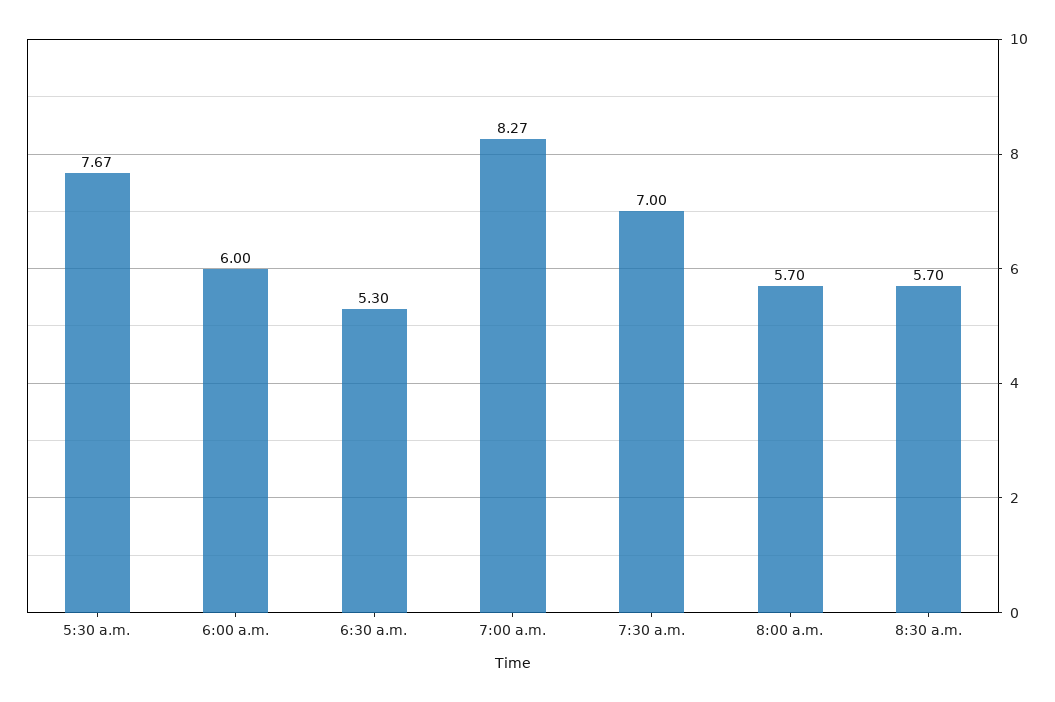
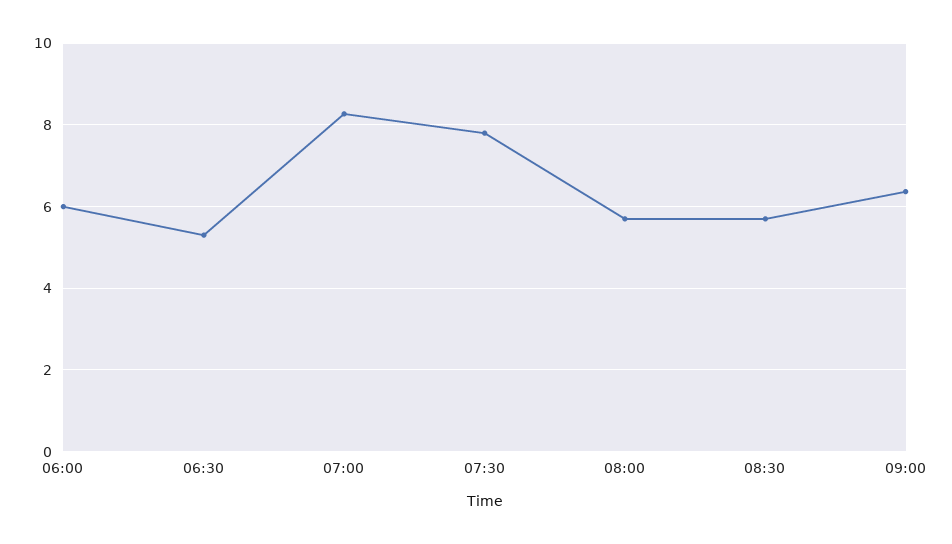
5:30 a.m.: 7.67 -> none
7:30 a.m.: 7 -> 7.8
09:00: none -> 6.4

